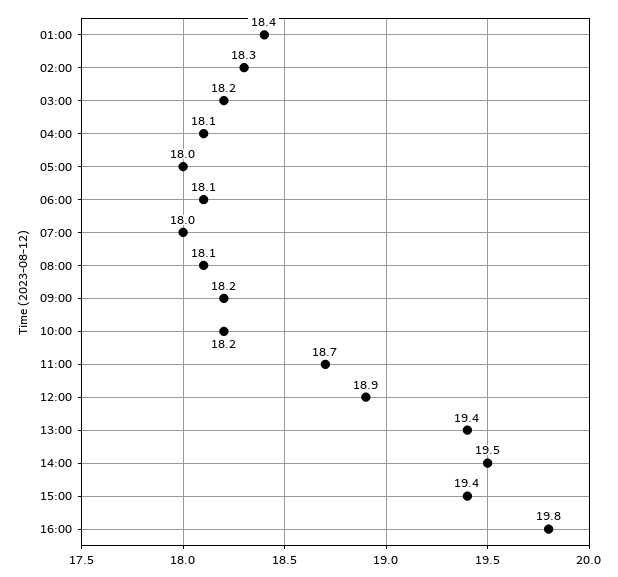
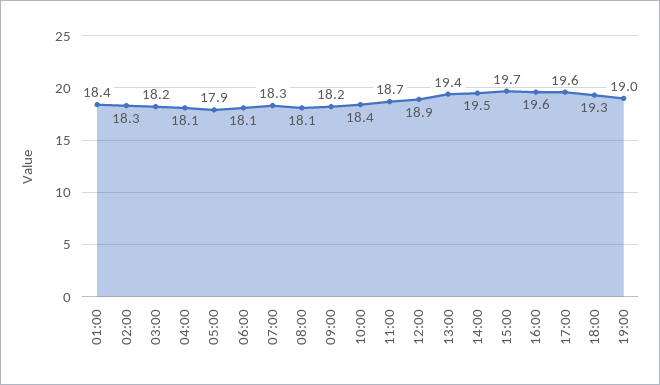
05:00: 18 -> 17.9
07:00: 18 -> 18.3
10:00: 18.2 -> 18.4
15:00: 19.4 -> 19.7
16:00: 19.8 -> 19.6
17:00: none -> 19.6
18:00: none -> 19.3
19:00: none -> 19

